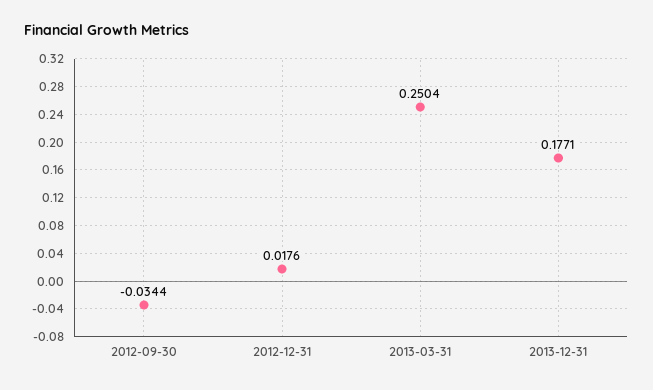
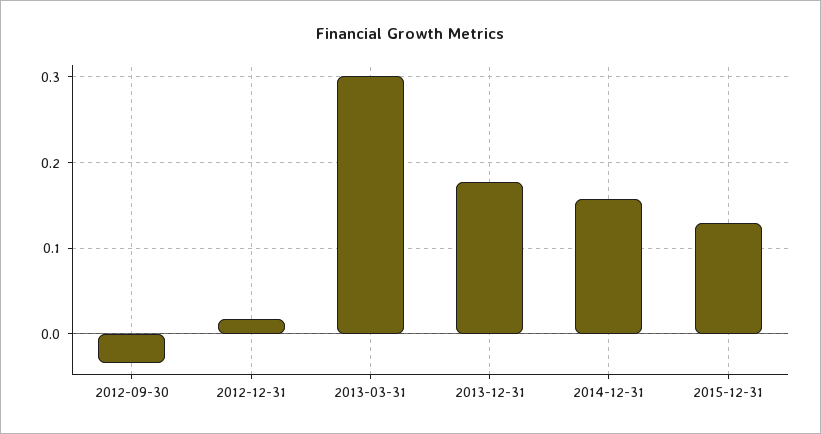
2013-03-31: 0.2504 -> 0.3
2014-12-31: none -> 0.16
2015-12-31: none -> 0.13

